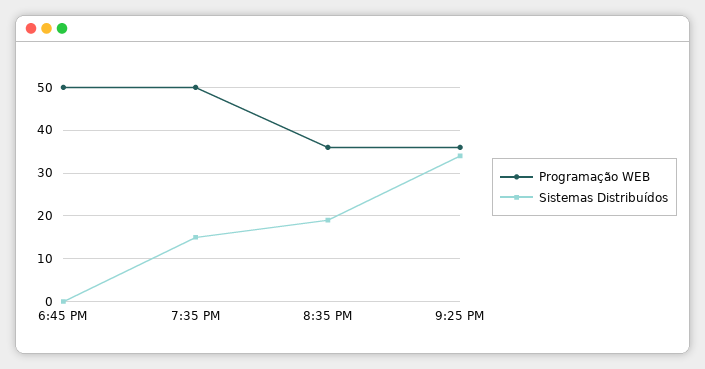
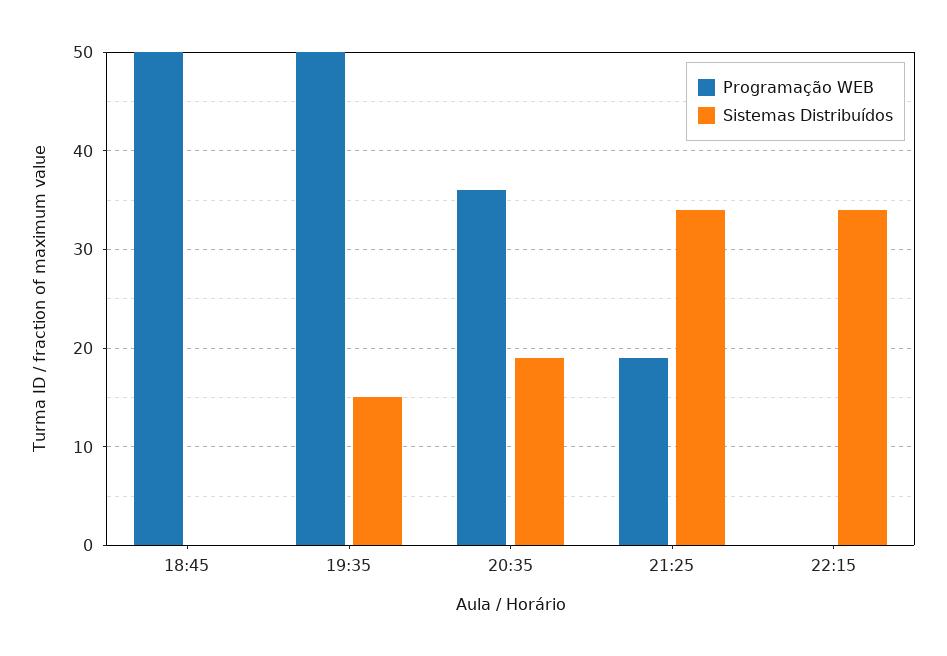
Programação WEB, 9:25 PM: 35 -> 19
Programação WEB, 22:15: none -> 0
Sistemas Distribuídos, 22:15: none -> 34

